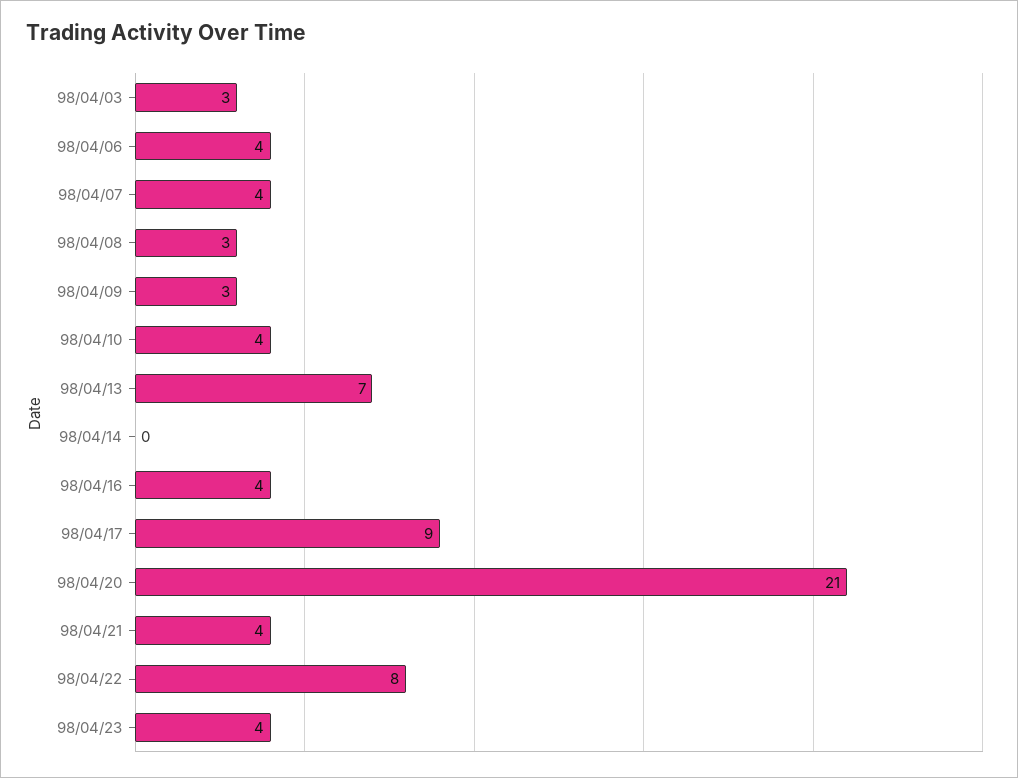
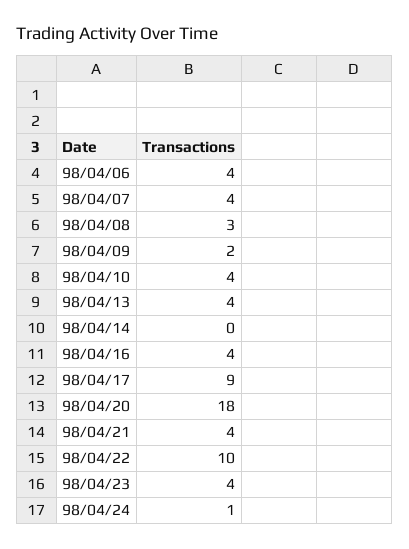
98/04/03: 3 -> none
98/04/09: 3 -> 2
98/04/13: 7 -> 4
98/04/20: 21 -> 18
98/04/22: 8 -> 10
98/04/24: none -> 1

